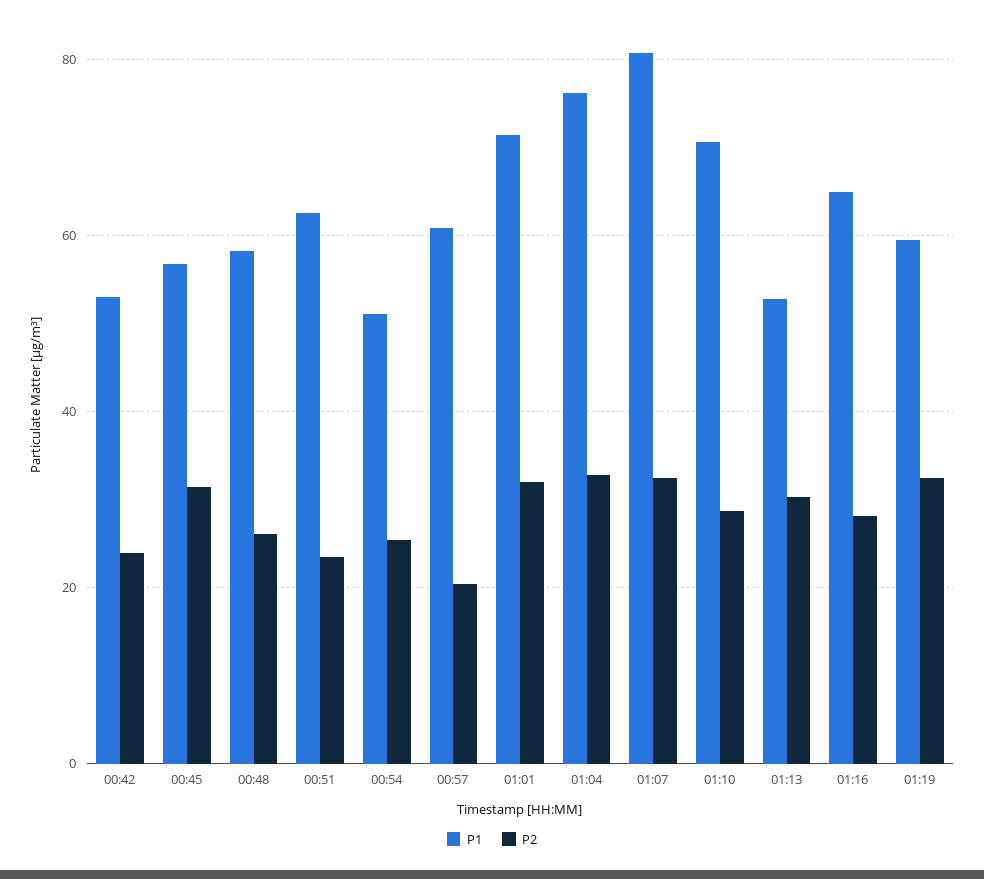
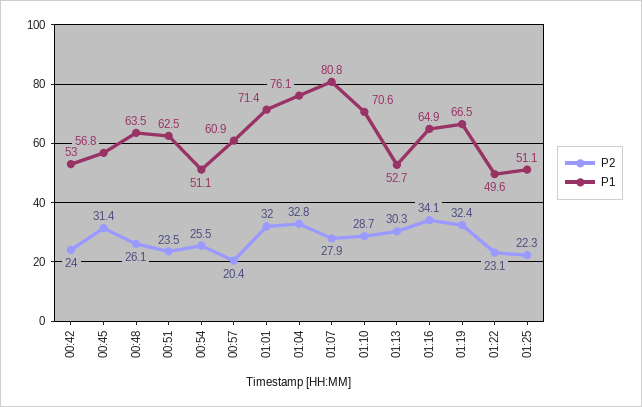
P1, 00:48: 58 -> 63.5
P2, 01:07: 32 -> 27.9
P2, 01:16: 28 -> 34.1
P1, 01:19: 60 -> 66.5
P2, 01:22: none -> 23.1
P1, 01:22: none -> 49.6
P2, 01:25: none -> 22.3
P1, 01:25: none -> 51.1

